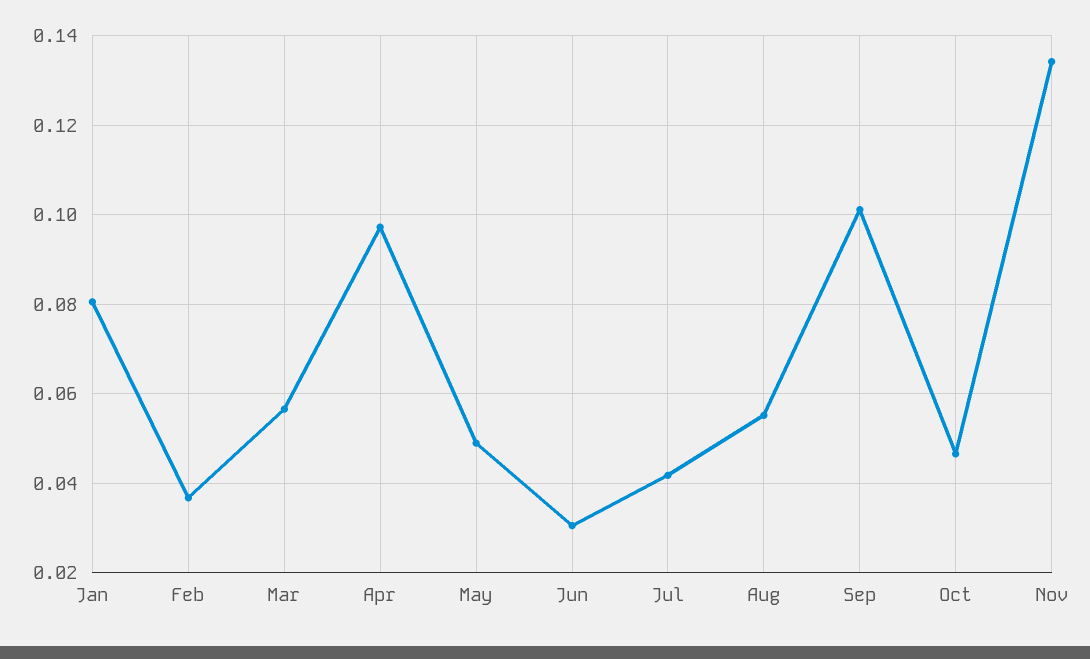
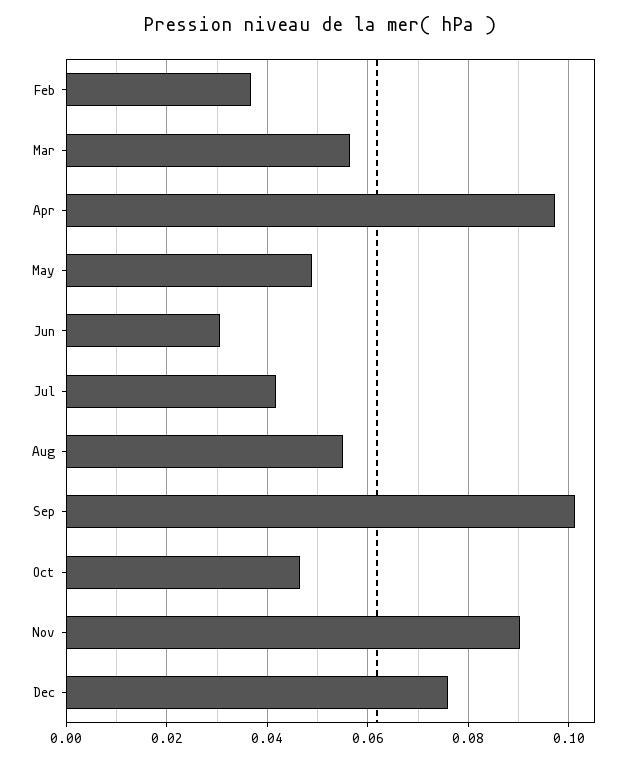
Jan: 0.08 -> none
Nov: 0.134 -> 0.09
Dec: none -> 0.076

